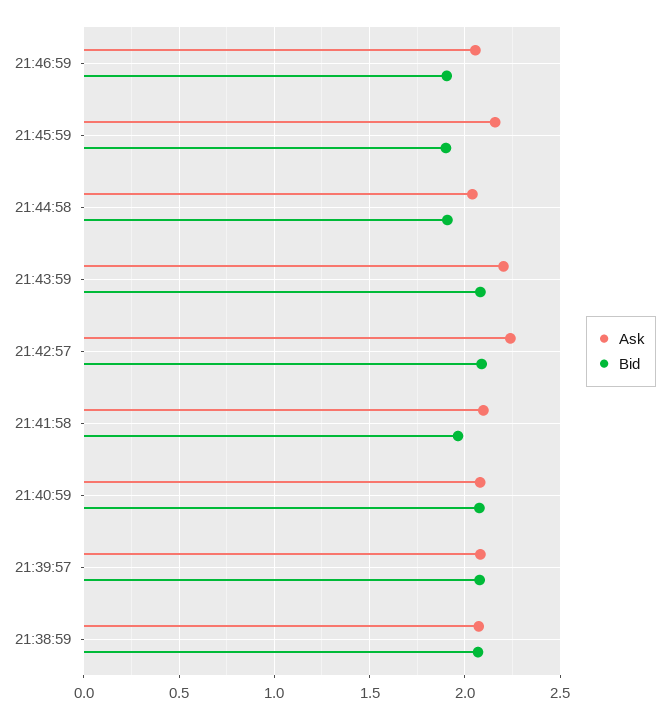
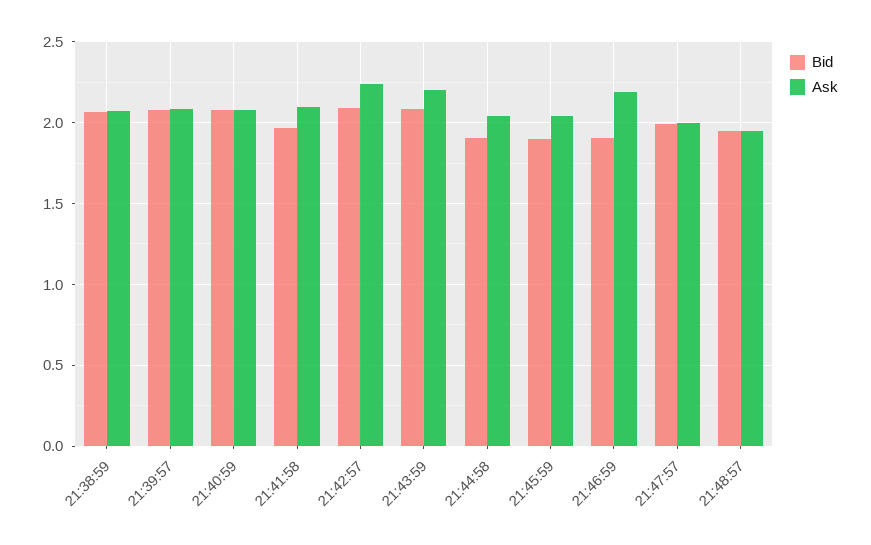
Ask, 21:46:59: 2.05 -> 2.2
Ask, 21:45:59: 2.15 -> 2.05
Bid, 21:47:57: none -> 2
Ask, 21:47:57: none -> 2
Bid, 21:48:57: none -> 1.95
Ask, 21:48:57: none -> 1.95

